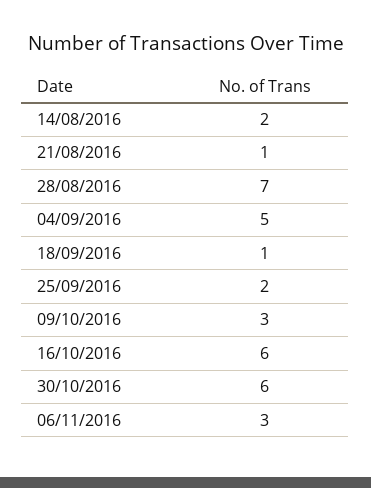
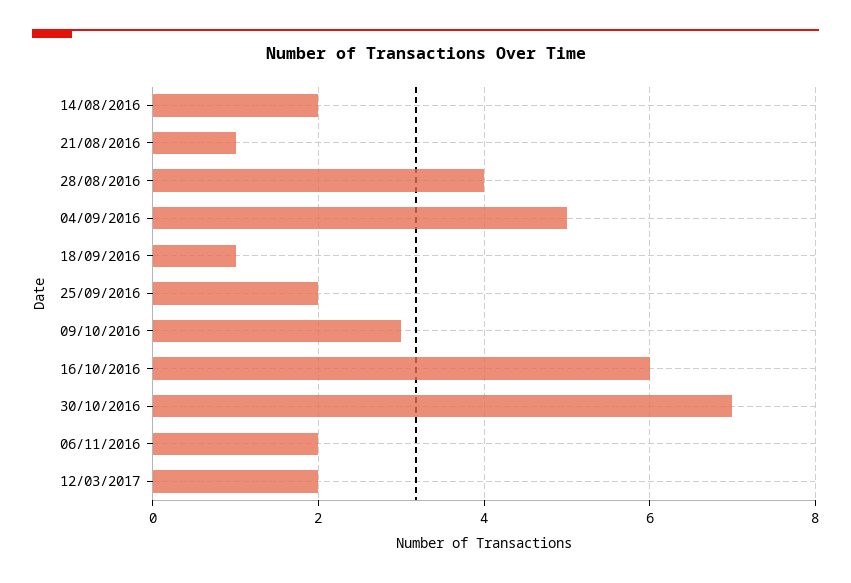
28/08/2016: 7 -> 4
30/10/2016: 6 -> 7
06/11/2016: 3 -> 2
12/03/2017: none -> 2

